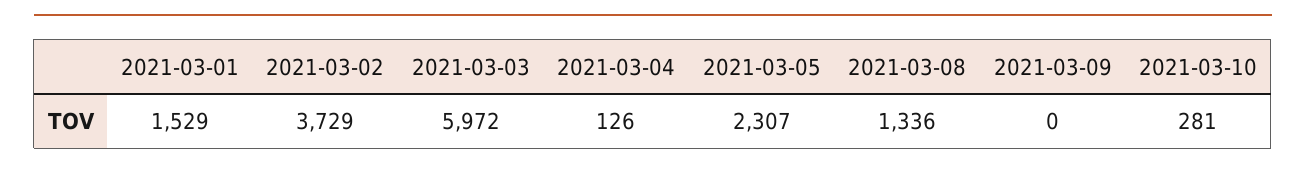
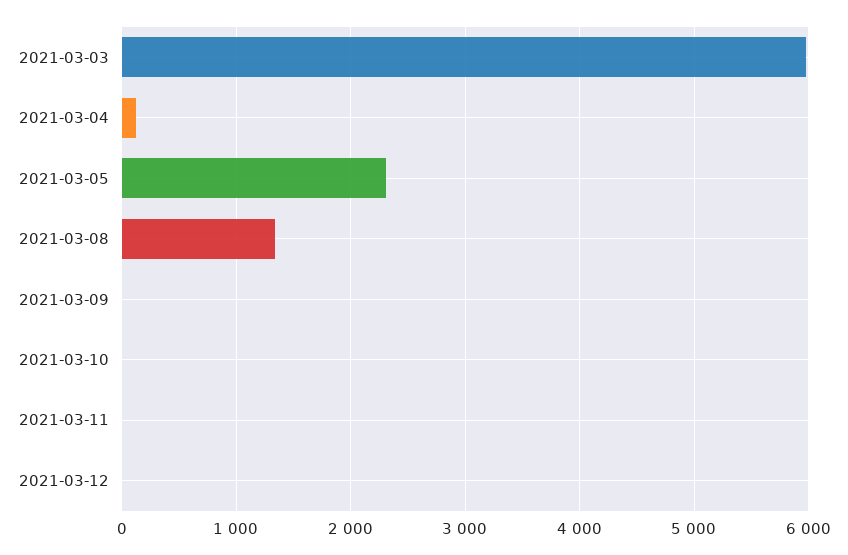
2021-03-01: 1529 -> none
2021-03-02: 3729 -> none
2021-03-10: 281 -> 0
2021-03-11: none -> 0
2021-03-12: none -> 0

